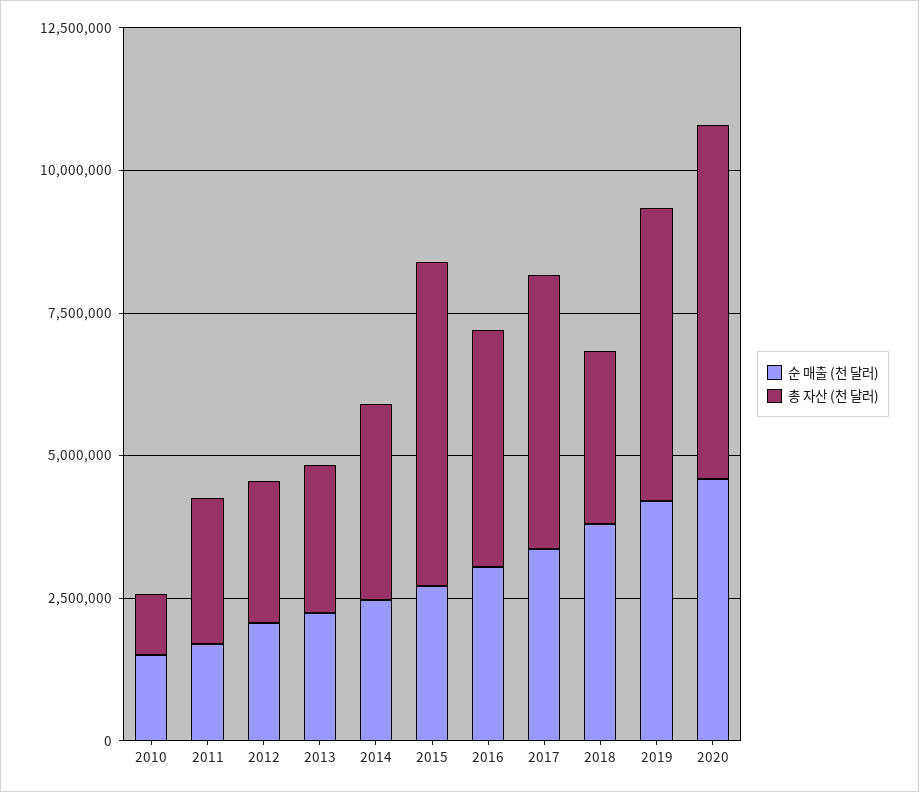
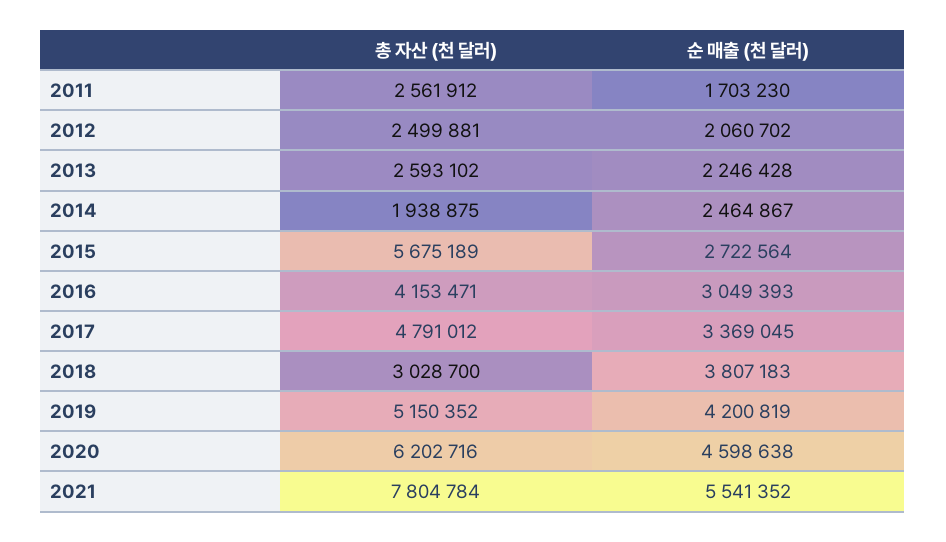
순 매출 (천 달러), 2010: 1500000 -> none
총 자산 (천 달러), 2010: 1000000 -> none
총 자산 (천 달러), 2014: 3500000 -> 1938875
총 자산 (천 달러), 2021: none -> 7804784
순 매출 (천 달러), 2021: none -> 5541352

